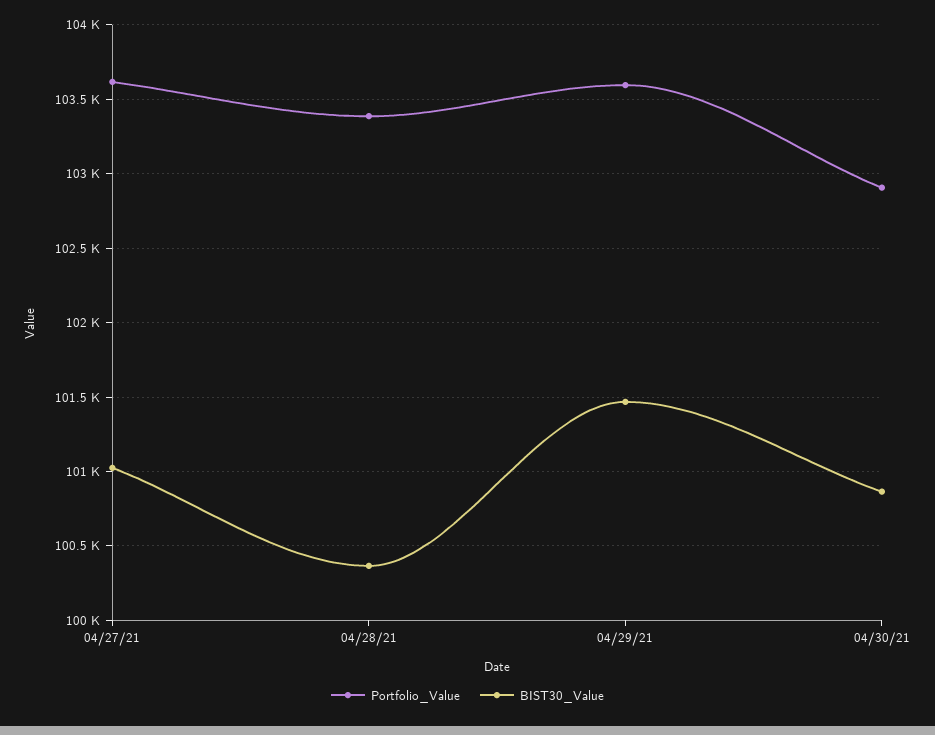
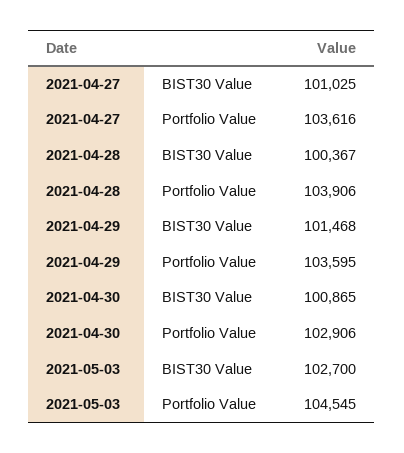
Portfolio_Value, 04/28/21: 103400 -> 103906
BIST30_Value, 2021-05-03: none -> 102700
Portfolio_Value, 2021-05-03: none -> 104545

